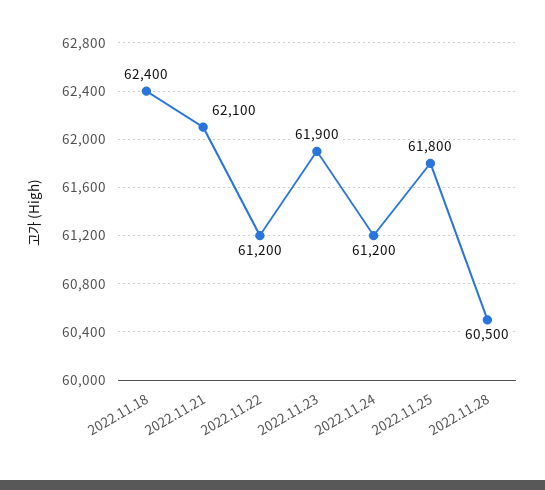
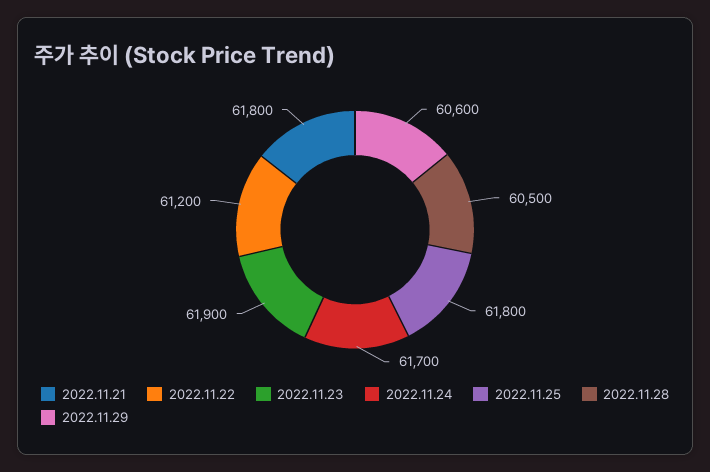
2022.11.18: 62400 -> none
2022.11.21: 62100 -> 61800
2022.11.24: 61200 -> 61700
2022.11.29: none -> 60600

